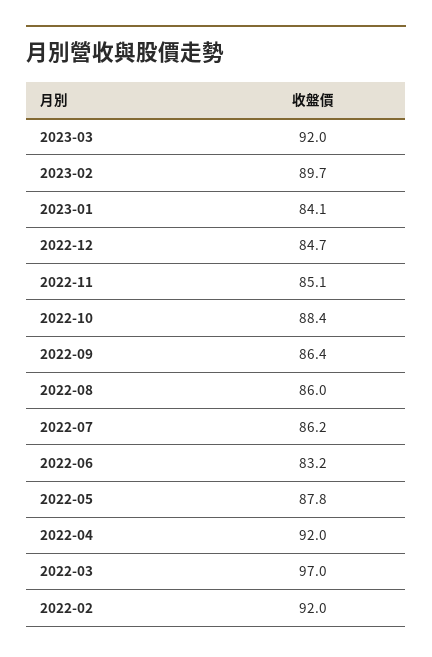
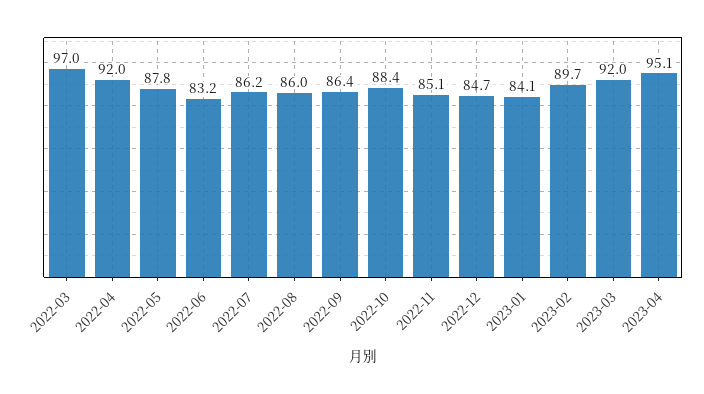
2022-02: 92 -> none
2023-04: none -> 95.1

